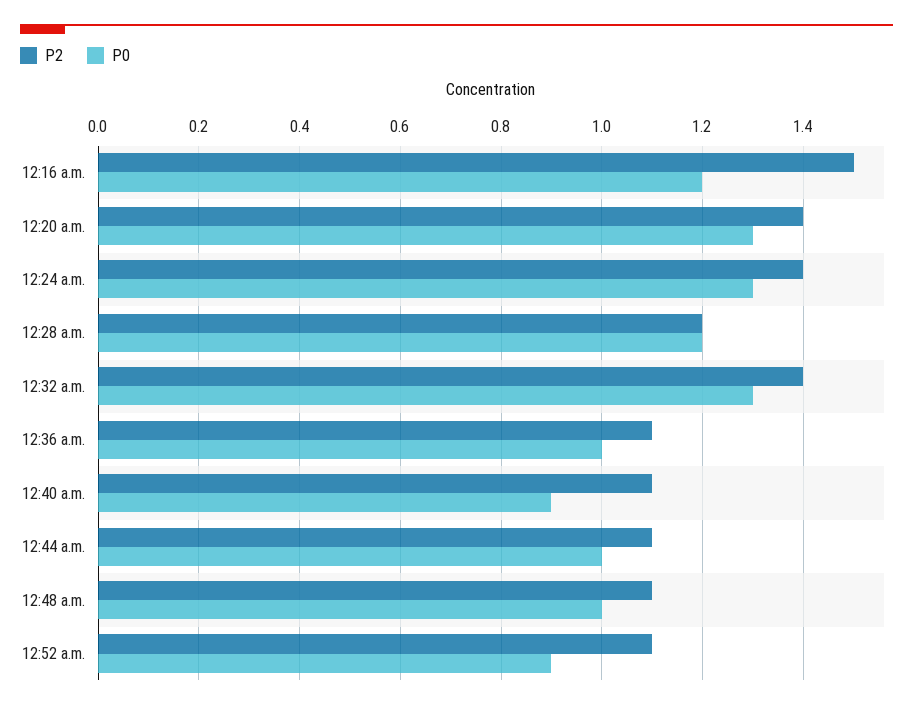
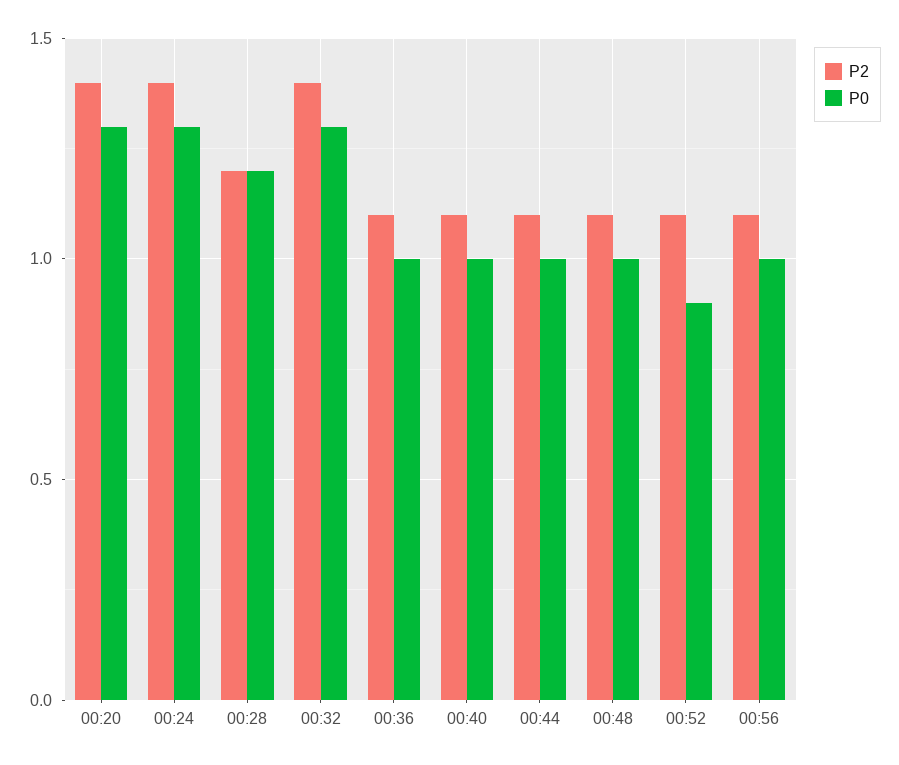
P2, 12:16 a.m.: 1.5 -> none
P0, 12:16 a.m.: 1.2 -> none
P0, 12:40 a.m.: 0.9 -> 1
P2, 00:56: none -> 1.1
P0, 00:56: none -> 1

